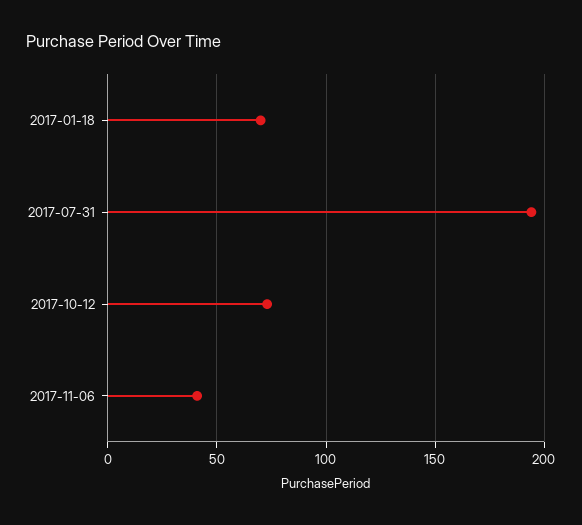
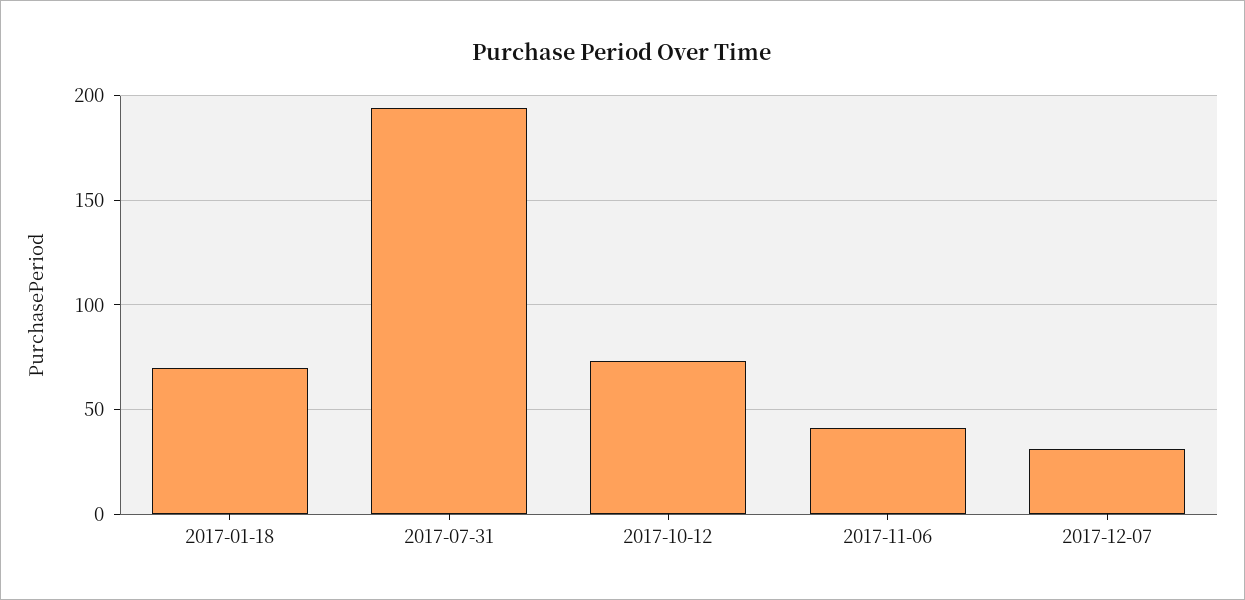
2017-12-07: none -> 30

